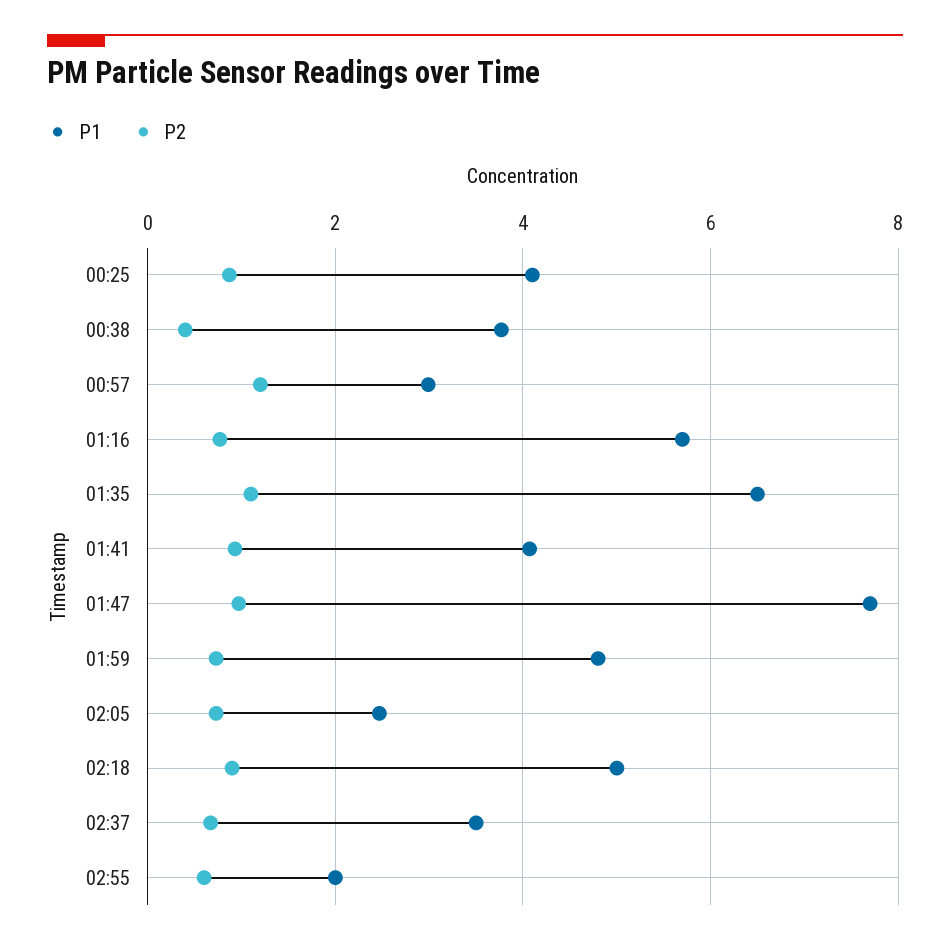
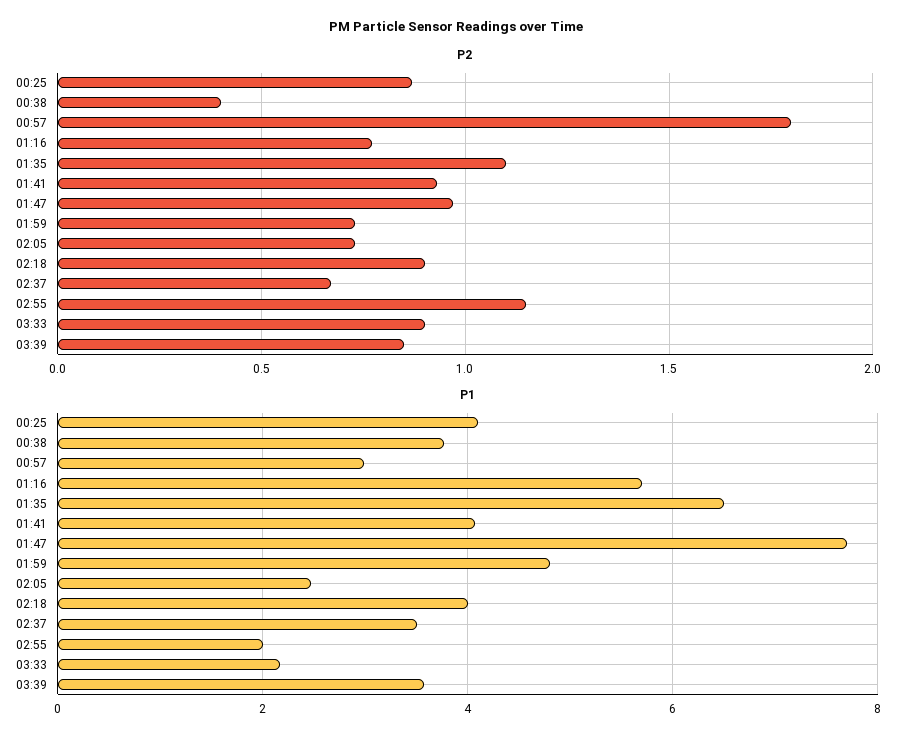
P2, 00:57: 1.2 -> 1.8
P1, 02:18: 5 -> 4
P2, 02:55: 0.6 -> 1.15
P2, 03:33: none -> 0.9
P2, 03:39: none -> 0.85
P1, 03:33: none -> 2.2
P1, 03:39: none -> 3.6

